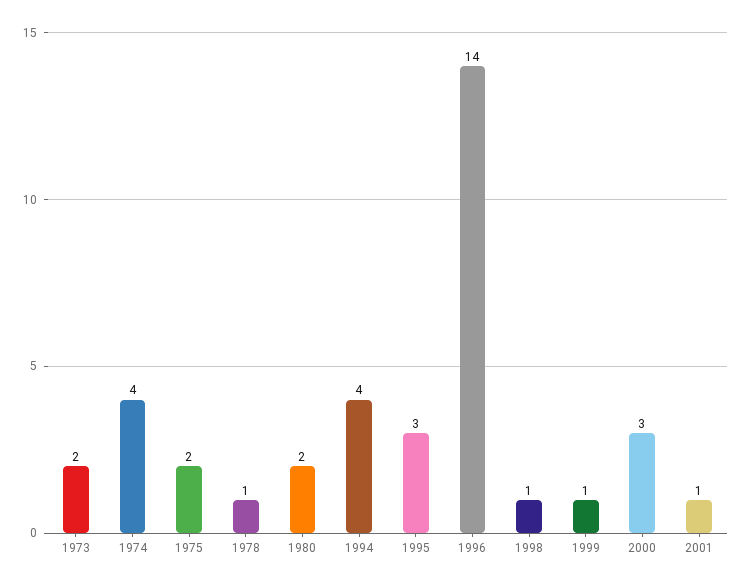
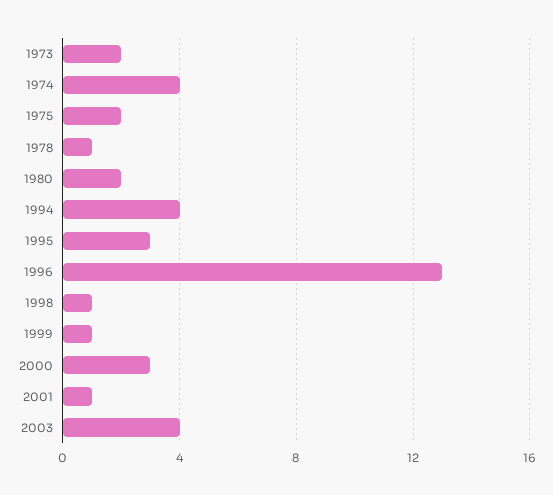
1996: 14 -> 13
2003: none -> 4

